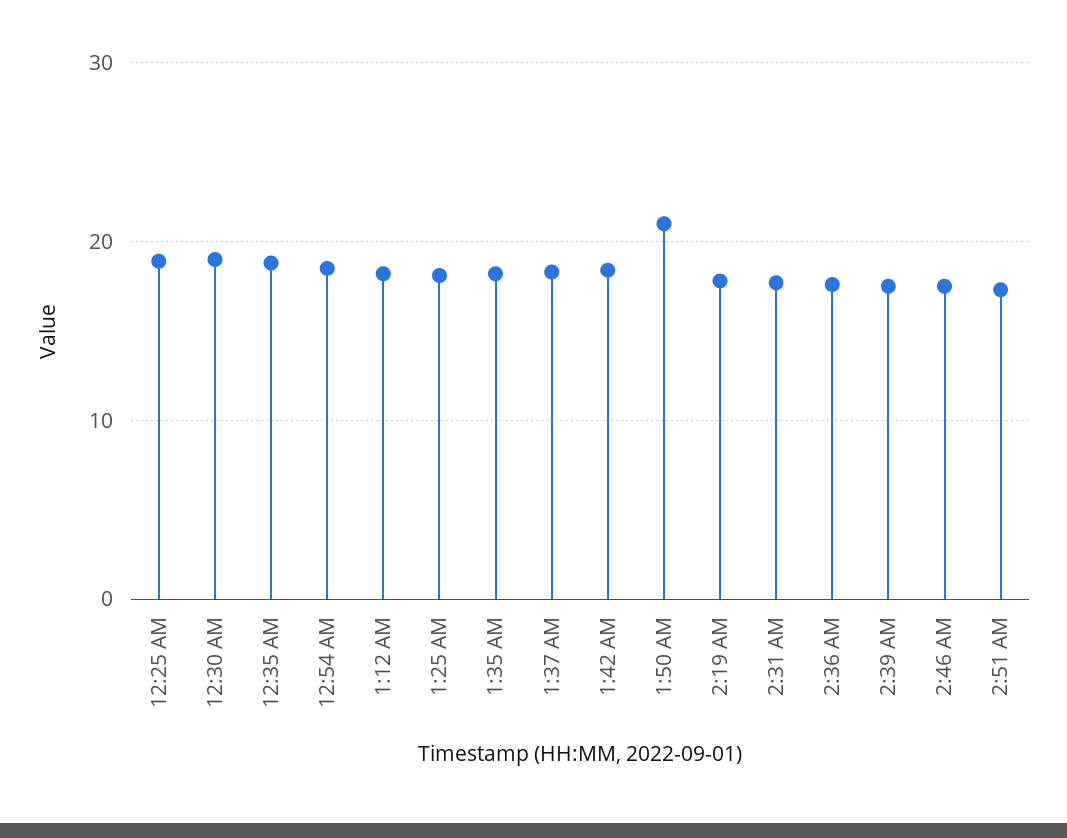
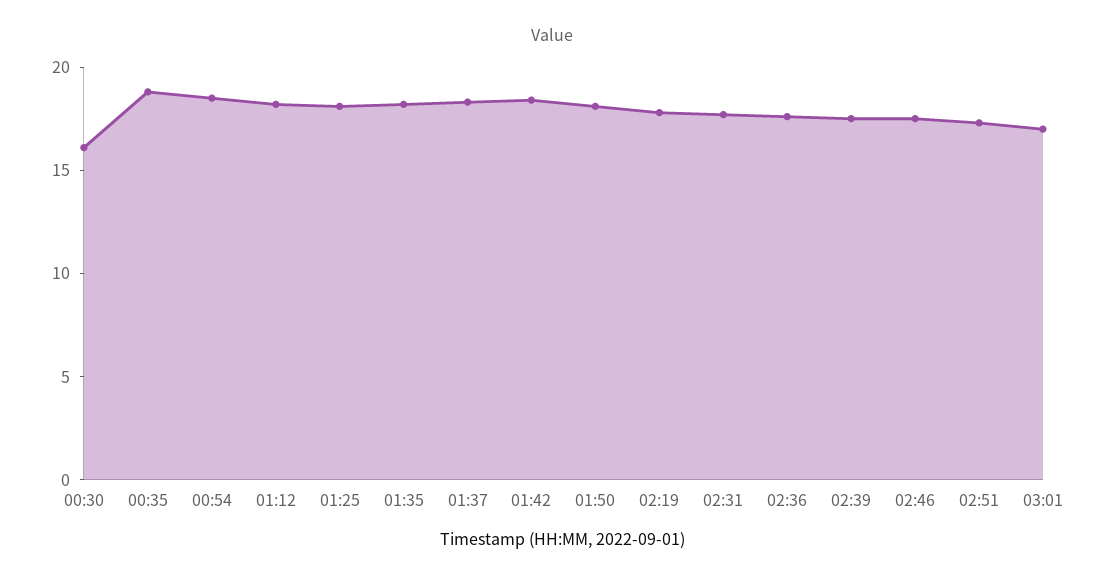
12:25 AM: 19 -> none
12:30 AM: 19 -> 16
1:50 AM: 21 -> 18
03:01: none -> 17

